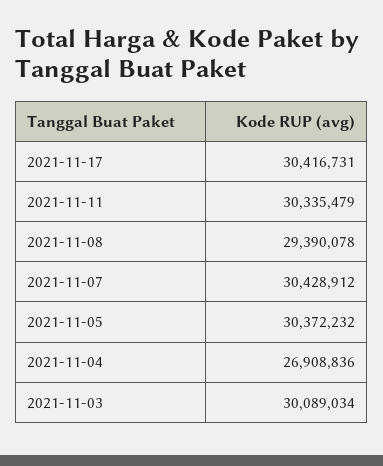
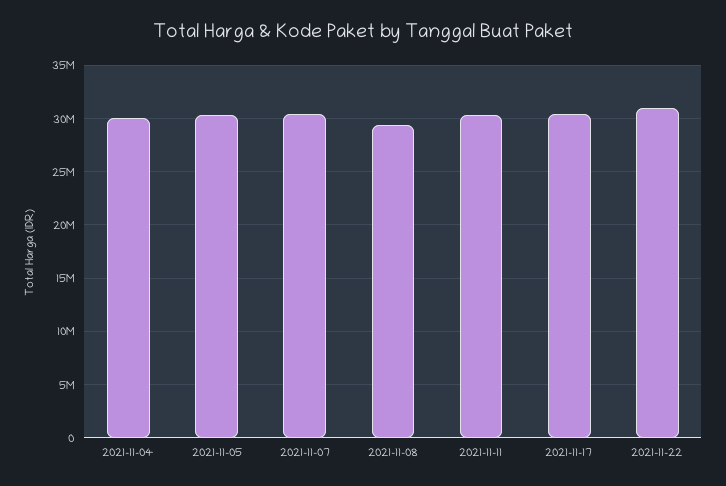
2021-11-04: 26908836 -> 30000000
2021-11-03: 30089034 -> none
2021-11-22: none -> 31000000

